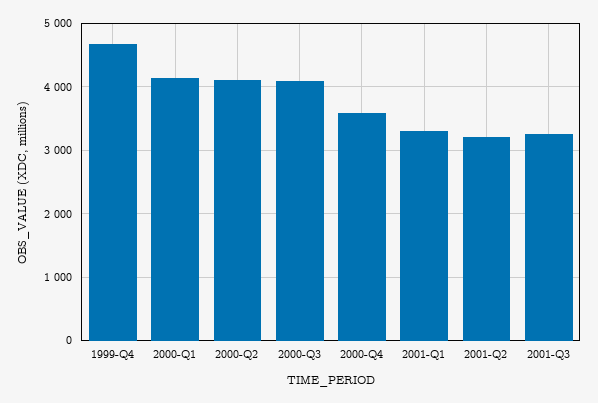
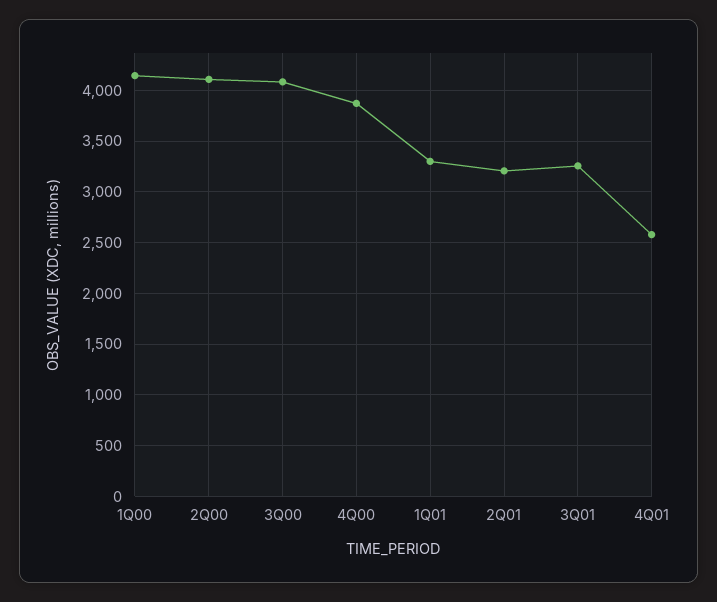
1999-Q4: 4700 -> none
2000-Q4: 3600 -> 3900
4Q01: none -> 2600

